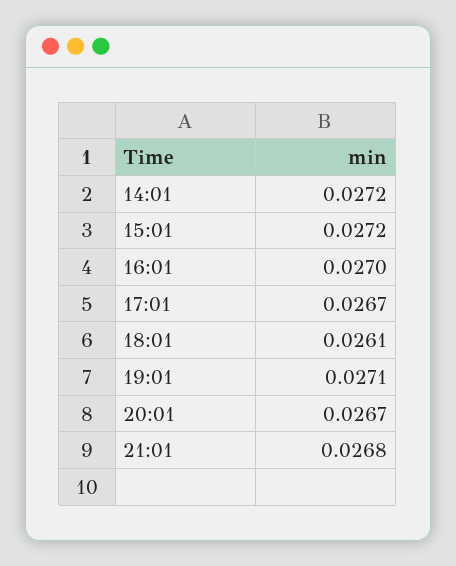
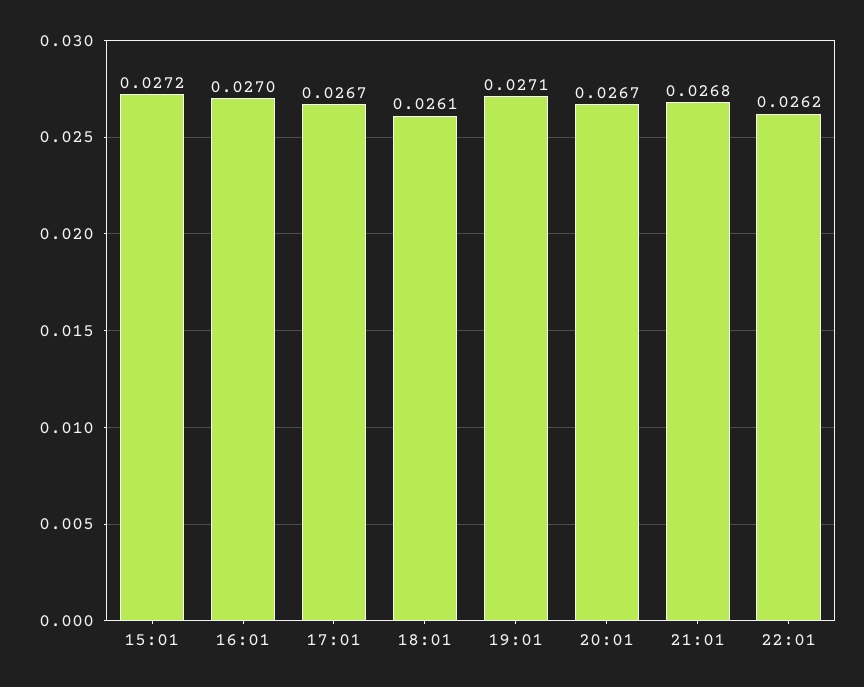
14:01: 0.0272 -> none
22:01: none -> 0.0262

